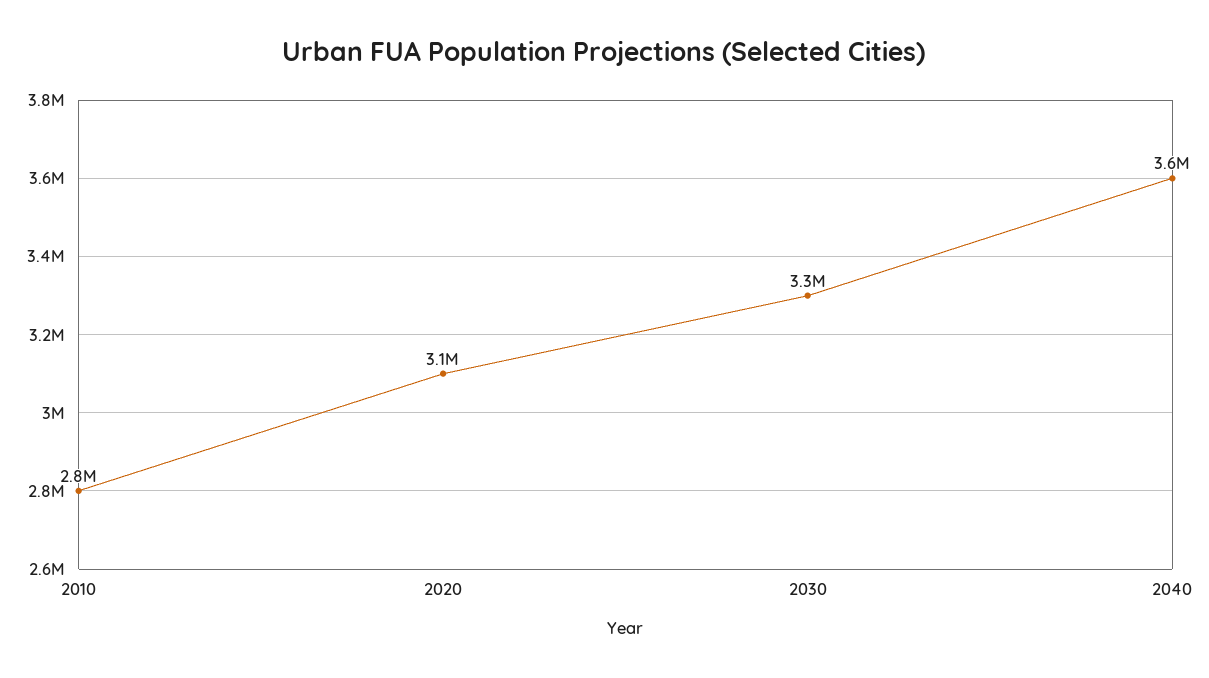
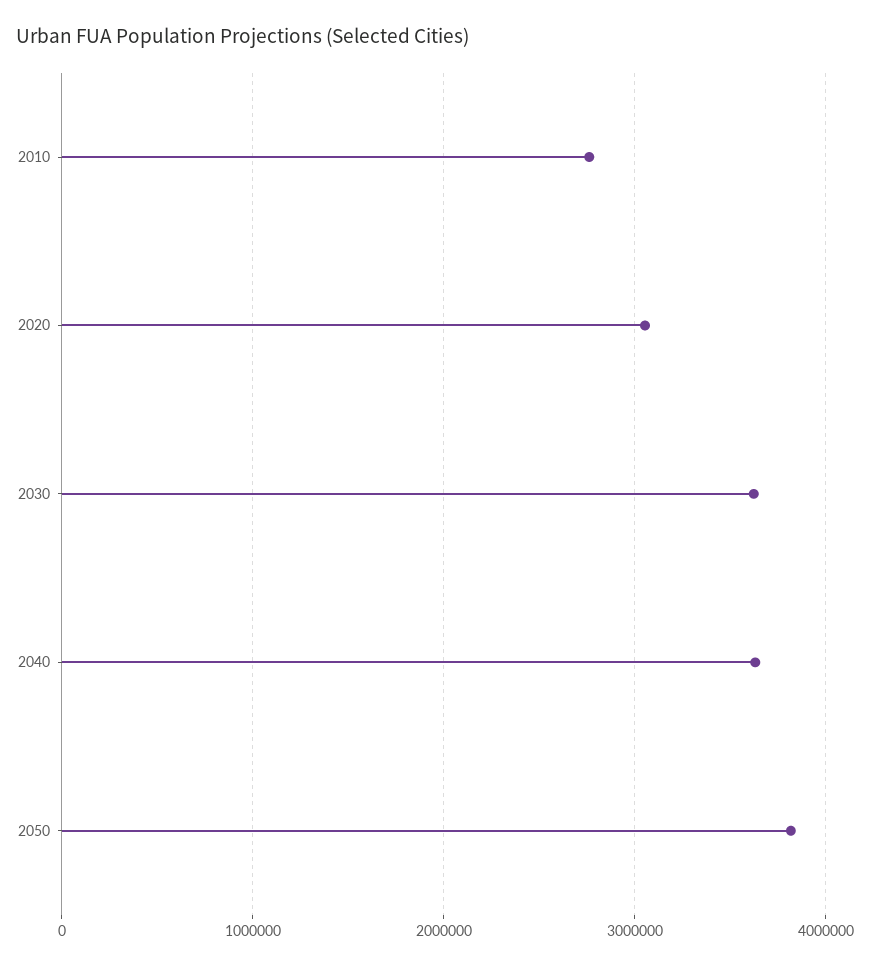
2030: 3300000 -> 3600000
2050: none -> 3800000

